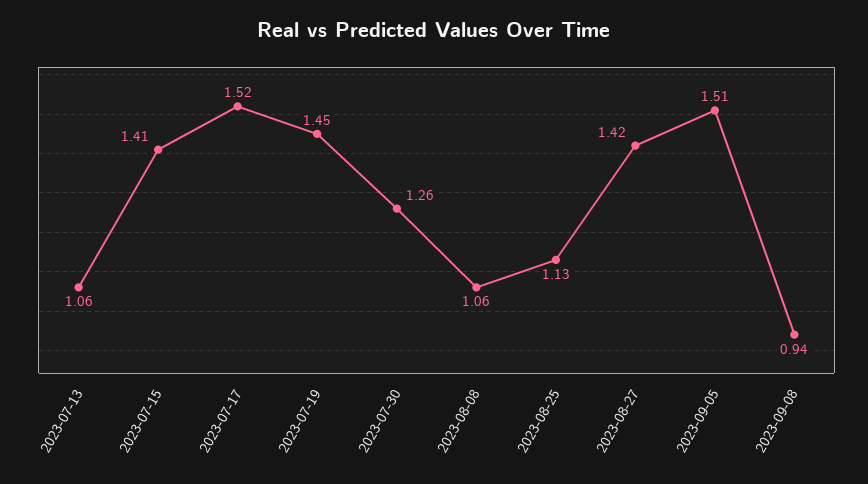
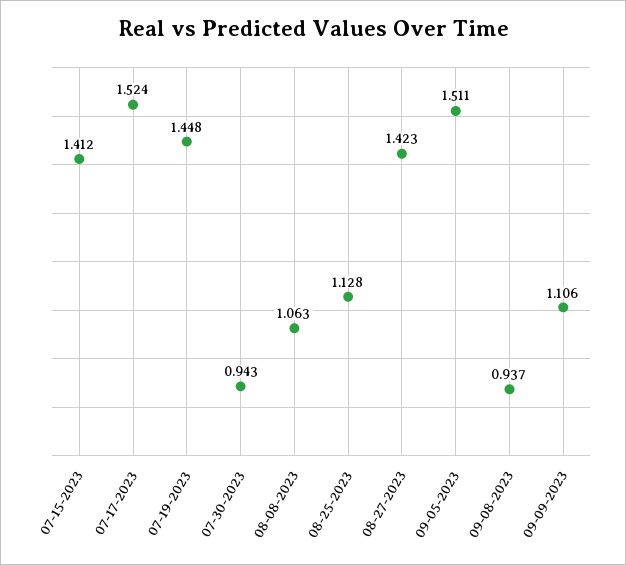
2023-07-13: 1.06 -> none
2023-07-30: 1.26 -> 0.943
09-09-2023: none -> 1.106

